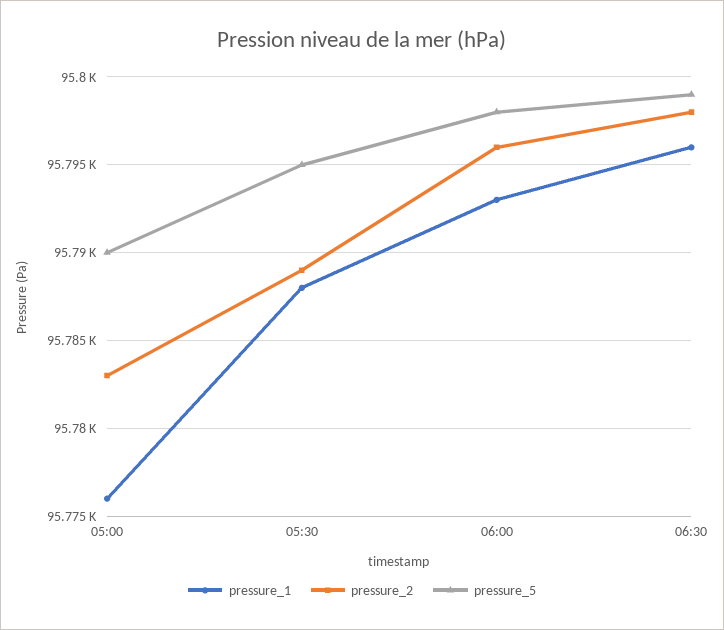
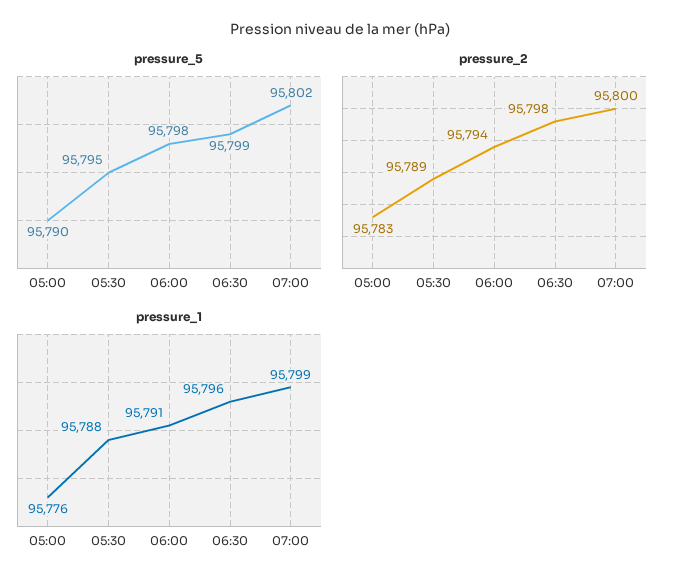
pressure_1, 06:00: 95793 -> 95791
pressure_2, 06:00: 95796 -> 95794
pressure_5, 07:00: none -> 95802
pressure_2, 07:00: none -> 95800
pressure_1, 07:00: none -> 95799

